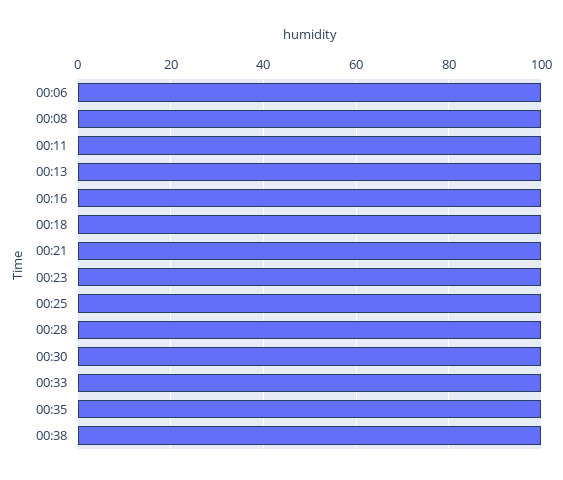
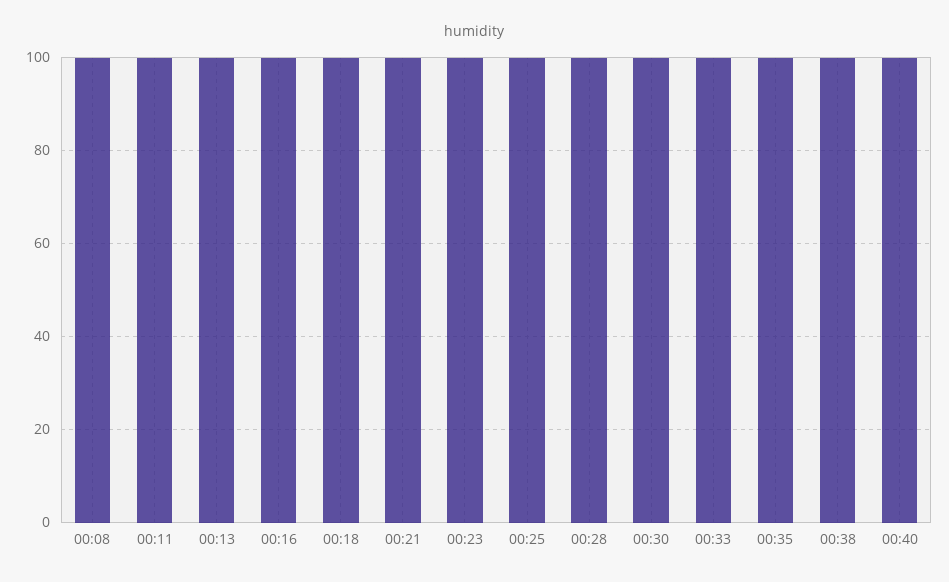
00:06: 100 -> none
00:40: none -> 100

